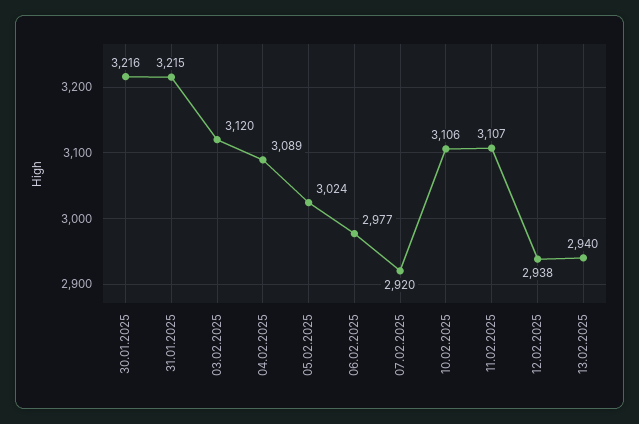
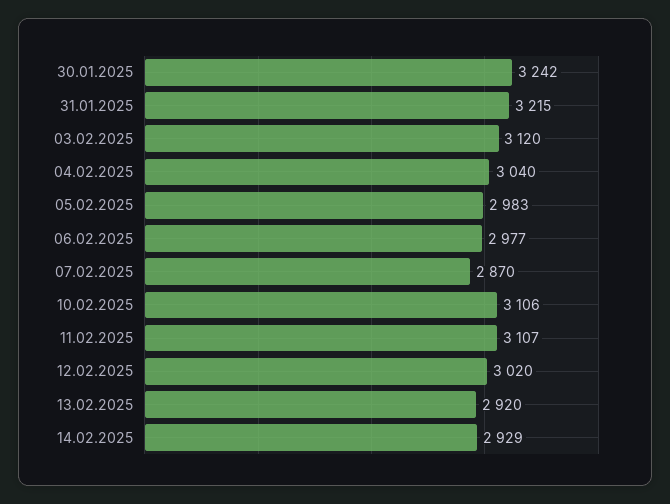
30.01.2025: 3216 -> 3242
04.02.2025: 3089 -> 3040
05.02.2025: 3024 -> 2983
07.02.2025: 2920 -> 2870
12.02.2025: 2938 -> 3020
13.02.2025: 2940 -> 2920
14.02.2025: none -> 2929

